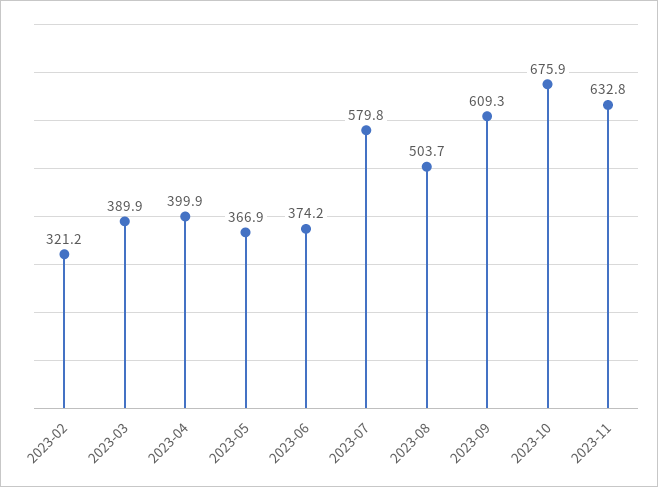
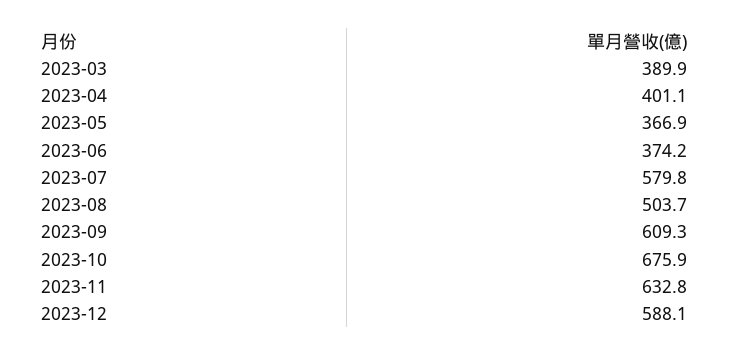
2023-02: 321.2 -> none
2023-04: 399.9 -> 401.1
2023-12: none -> 588.1

